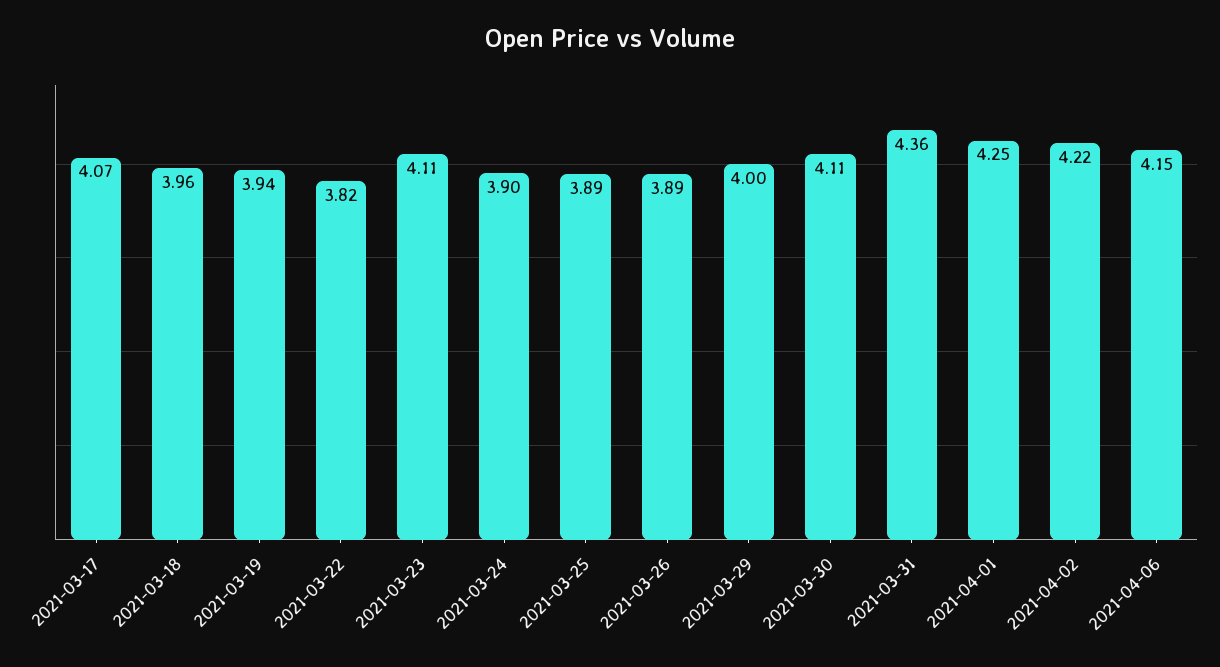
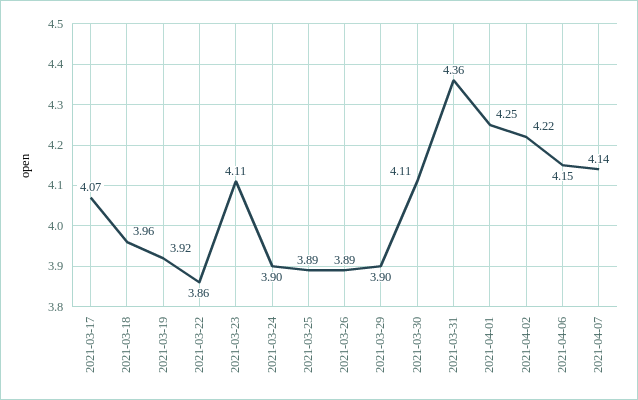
2021-03-19: 3.94 -> 3.92
2021-03-22: 3.82 -> 3.86
2021-03-29: 4 -> 3.9
2021-04-07: none -> 4.14

